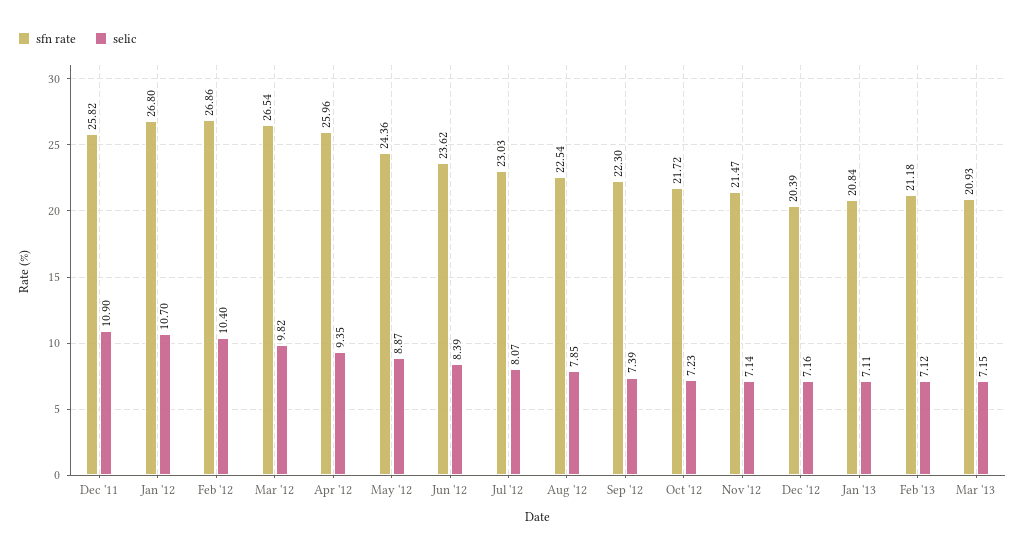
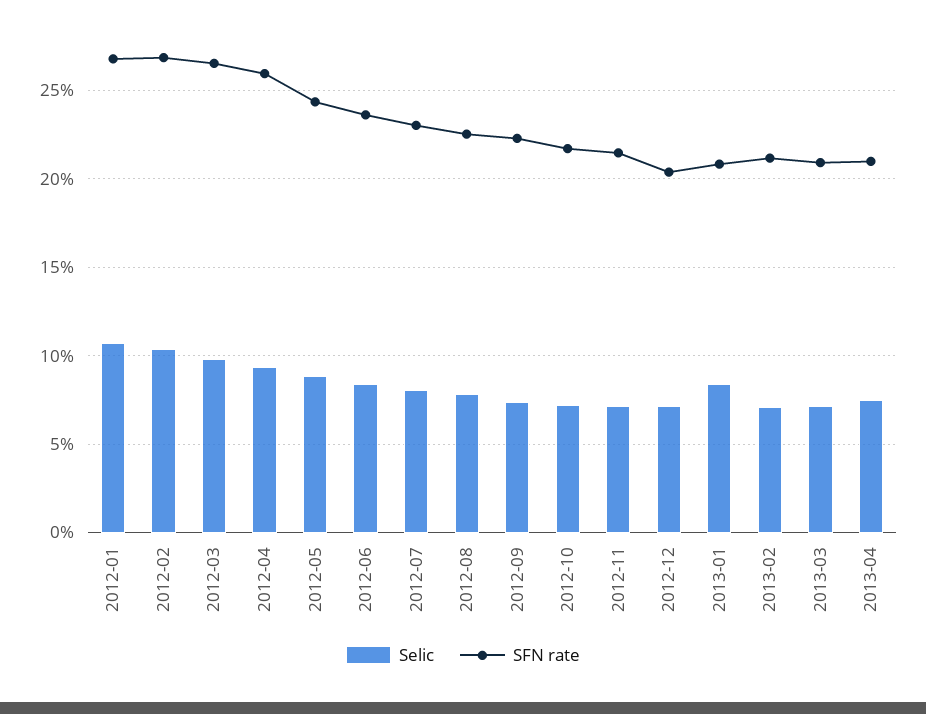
sfn rate, Dec '11: 25.82 -> none
selic, Dec '11: 10.9 -> none
selic, Jan '13: 7.11 -> 8.5
selic, 2013-04: none -> 7.5
sfn rate, 2013-04: none -> 21

